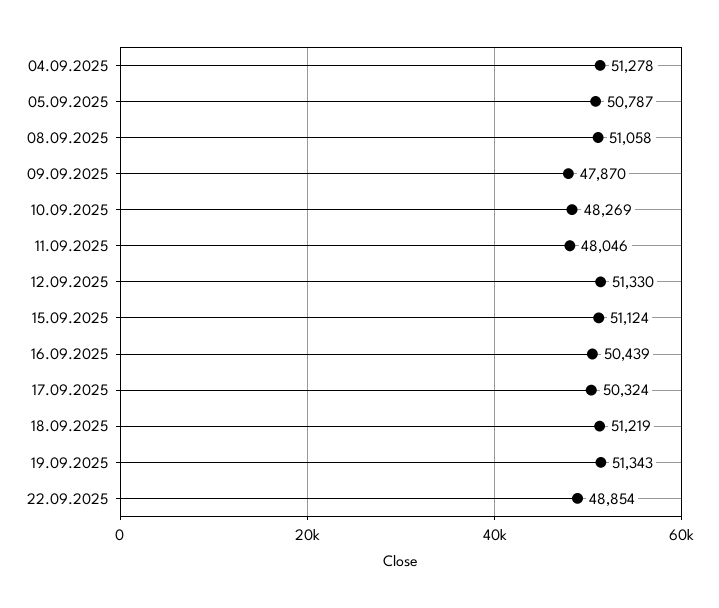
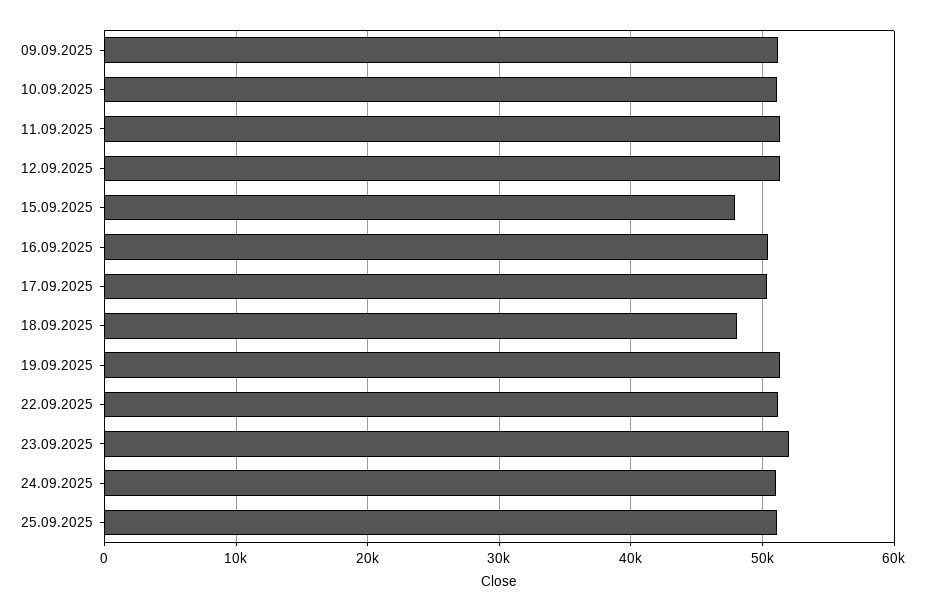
04.09.2025: 51278 -> none
05.09.2025: 50787 -> none
08.09.2025: 51058 -> none
09.09.2025: 47870 -> 51000
10.09.2025: 48269 -> 51000
11.09.2025: 48046 -> 51000
15.09.2025: 51124 -> 48000
18.09.2025: 51219 -> 48000
22.09.2025: 48854 -> 51000
23.09.2025: none -> 52000
24.09.2025: none -> 51000
25.09.2025: none -> 51000

